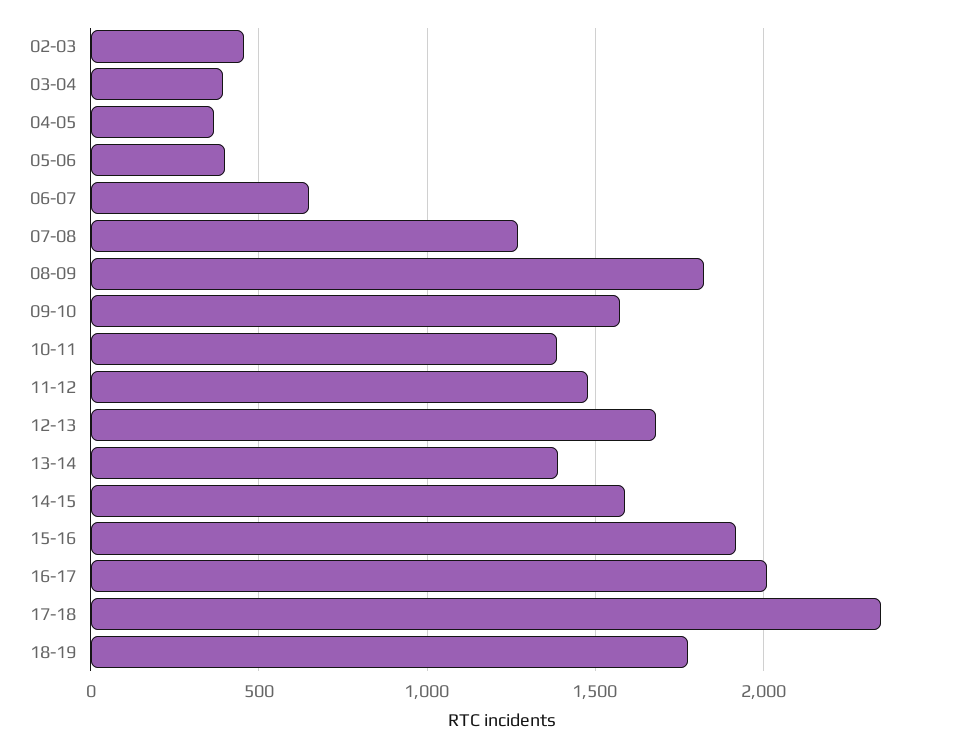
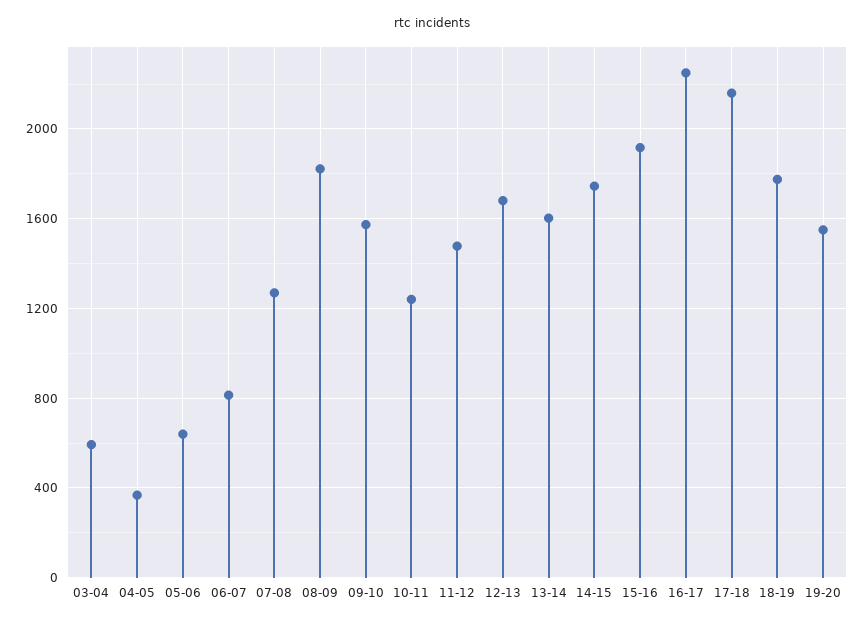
02-03: 450 -> none
03-04: 400 -> 600
05-06: 400 -> 650
06-07: 650 -> 800
10-11: 1400 -> 1250
13-14: 1400 -> 1600
14-15: 1600 -> 1750
16-17: 2000 -> 2250
17-18: 2350 -> 2150
19-20: none -> 1550

